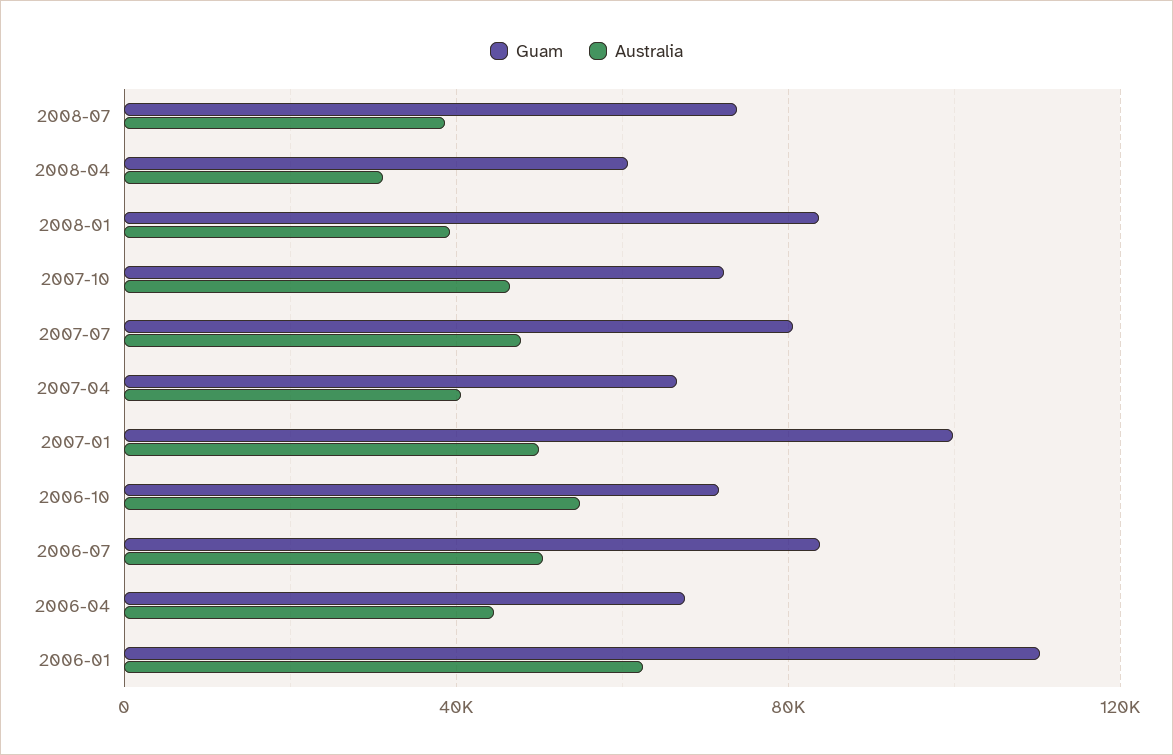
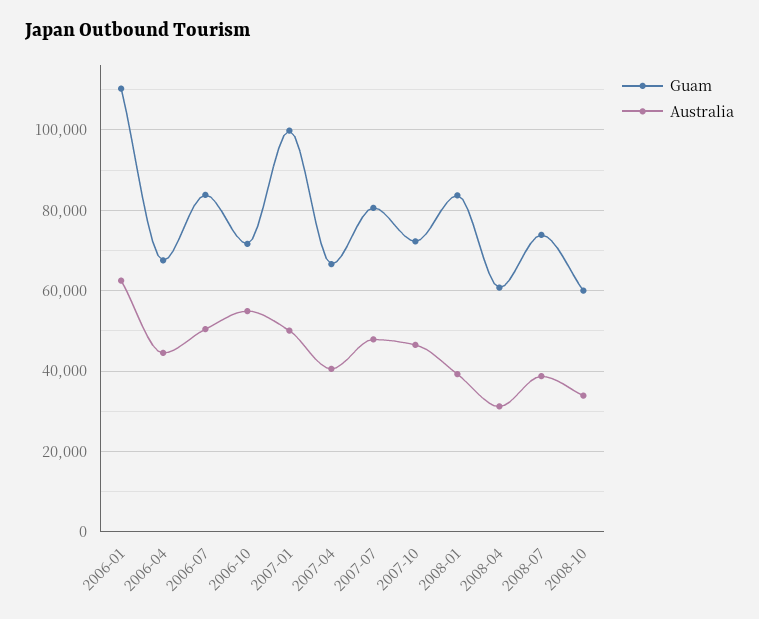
Guam, 2008-10: none -> 60000
Australia, 2008-10: none -> 34000

